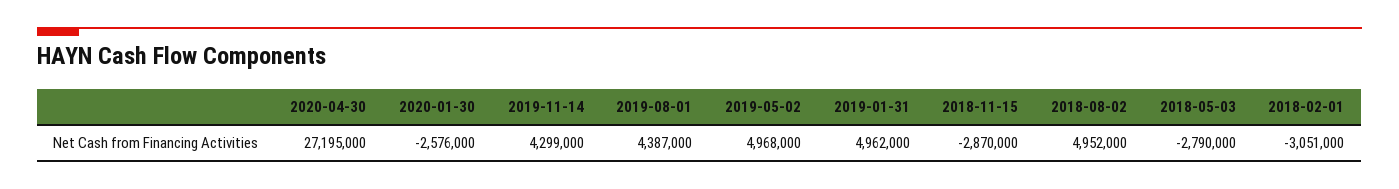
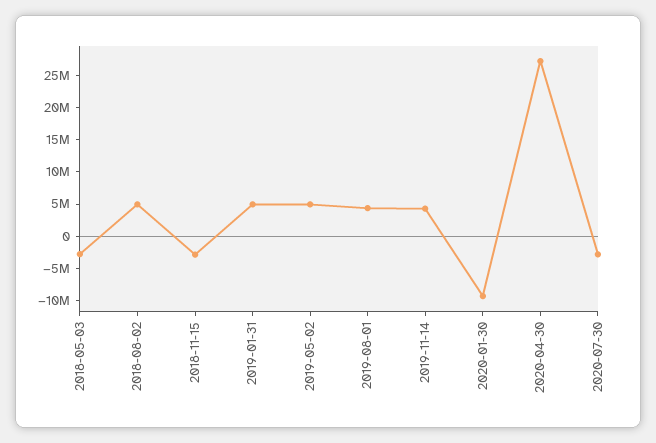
2020-01-30: -2576000 -> -10000000
2018-02-01: -3051000 -> none
2020-07-30: none -> -2500000

